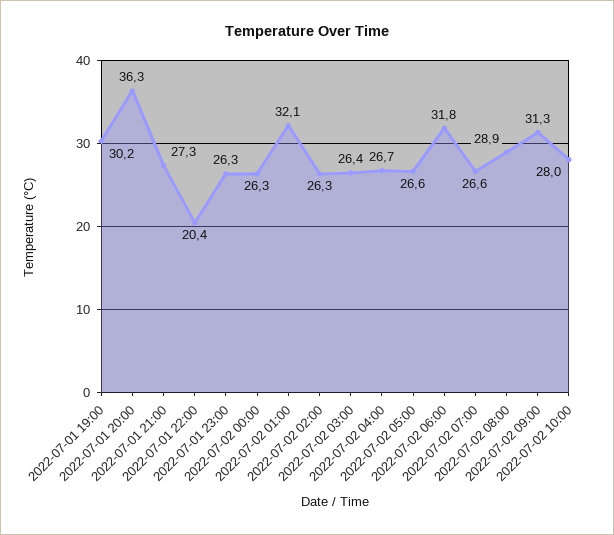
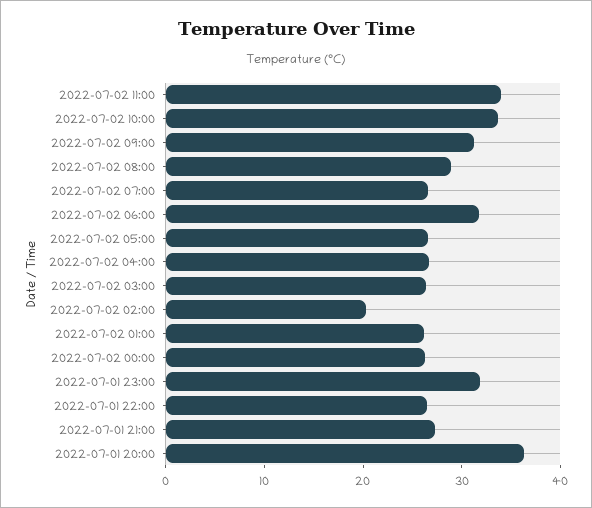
2022-07-01 19:00: 30.2 -> none
2022-07-01 22:00: 20.4 -> 26
2022-07-01 23:00: 26.3 -> 32
2022-07-02 01:00: 32.1 -> 26
2022-07-02 02:00: 26.3 -> 20
2022-07-02 10:00: 28 -> 34
2022-07-02 11:00: none -> 34

